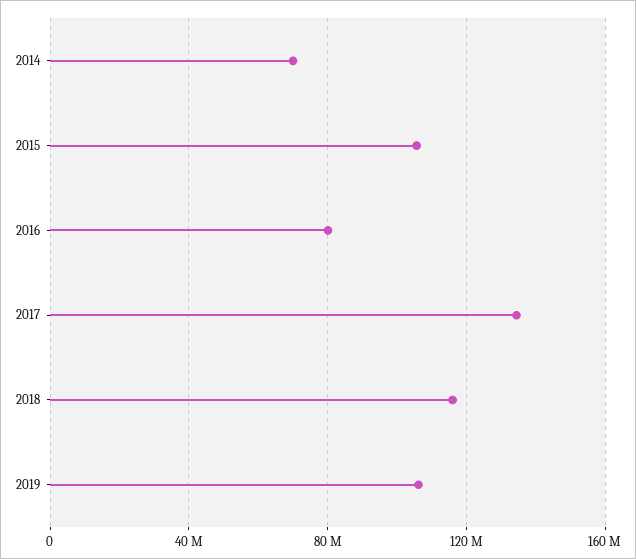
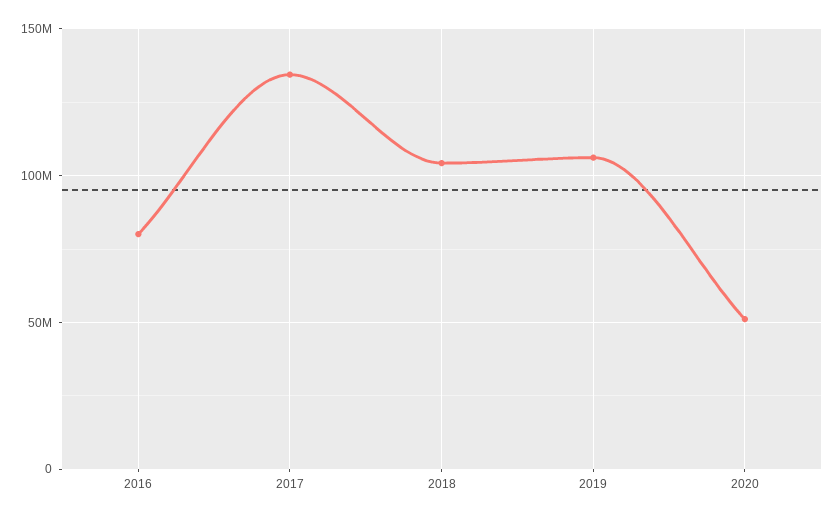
2014: 70000000 -> none
2015: 105000000 -> none
2018: 115000000 -> 105000000
2020: none -> 50000000

